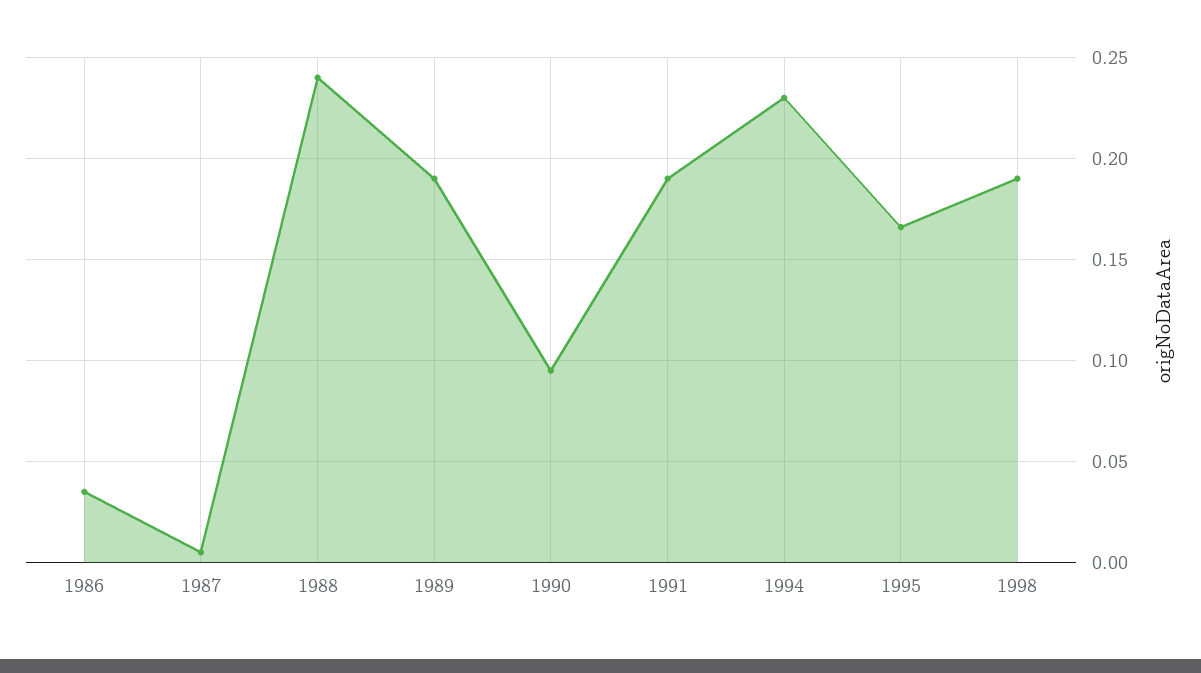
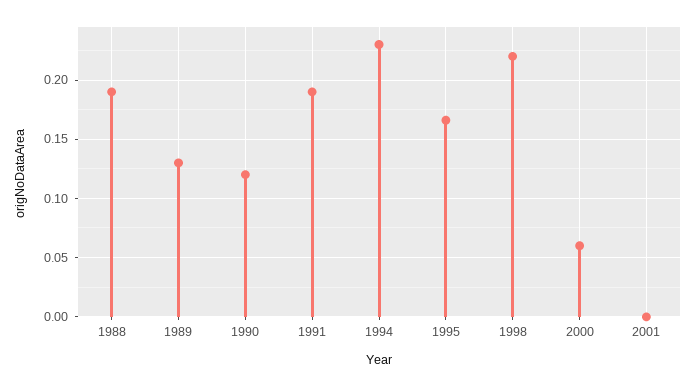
1986: 0.035 -> none
1987: 0.005 -> none
1988: 0.24 -> 0.19
1989: 0.19 -> 0.13
1990: 0.095 -> 0.12
1998: 0.19 -> 0.22
2000: none -> 0.06
2001: none -> 0

